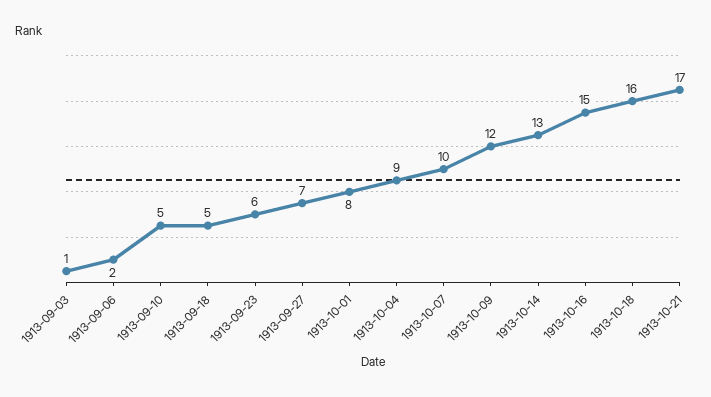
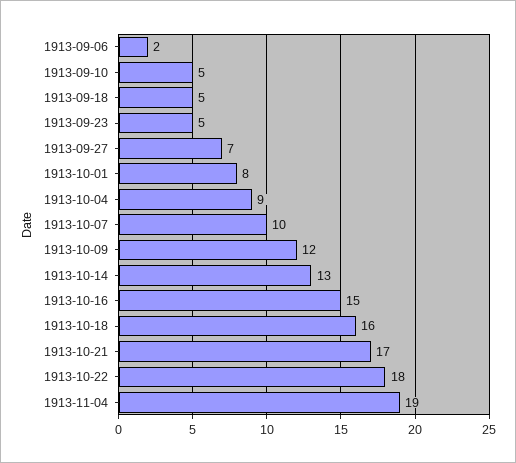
1913-09-03: 1 -> none
1913-09-23: 6 -> 5
1913-10-22: none -> 18
1913-11-04: none -> 19

